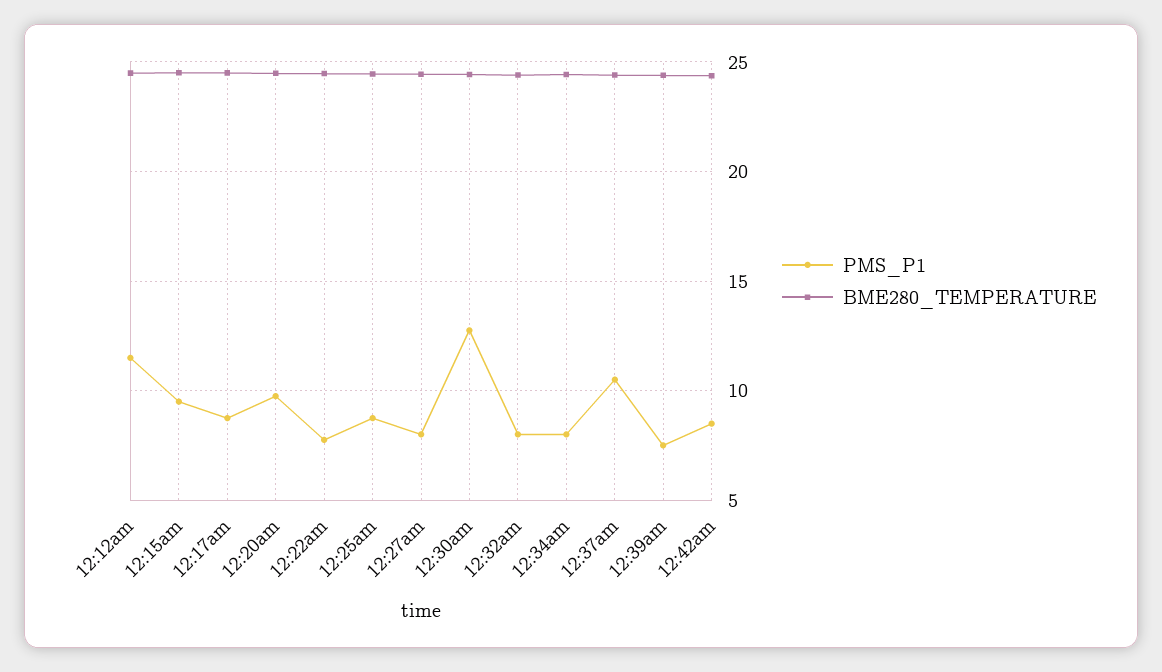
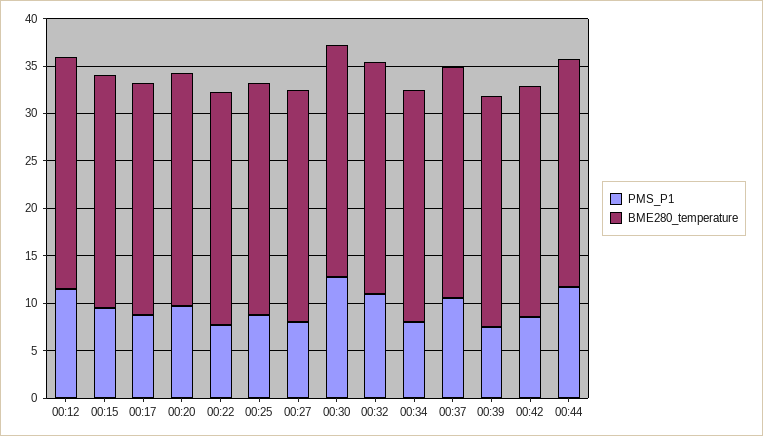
PMS_P1, 12:32am: 8 -> 11
PMS_P1, 00:44: none -> 12
BME280_TEMPERATURE, 00:44: none -> 24

